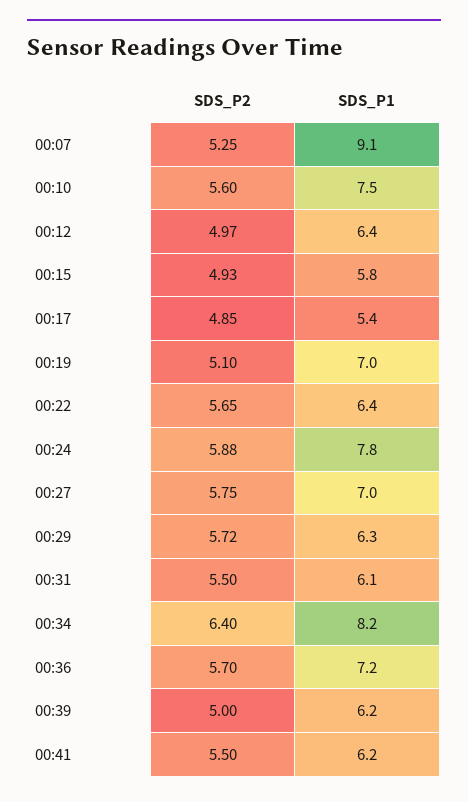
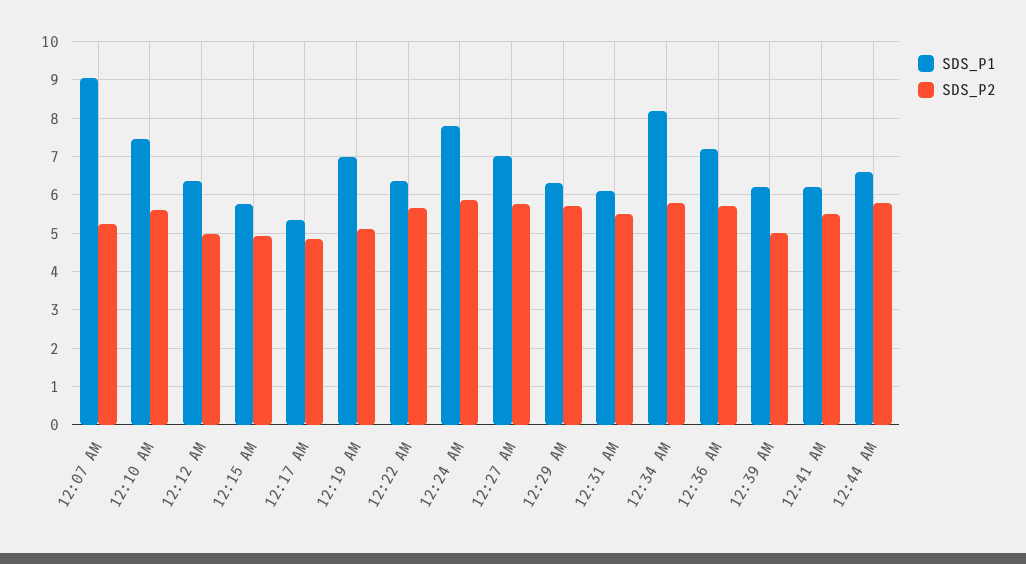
SDS_P2, 00:34: 6.4 -> 5.8
SDS_P1, 12:44 AM: none -> 6.6
SDS_P2, 12:44 AM: none -> 5.8

